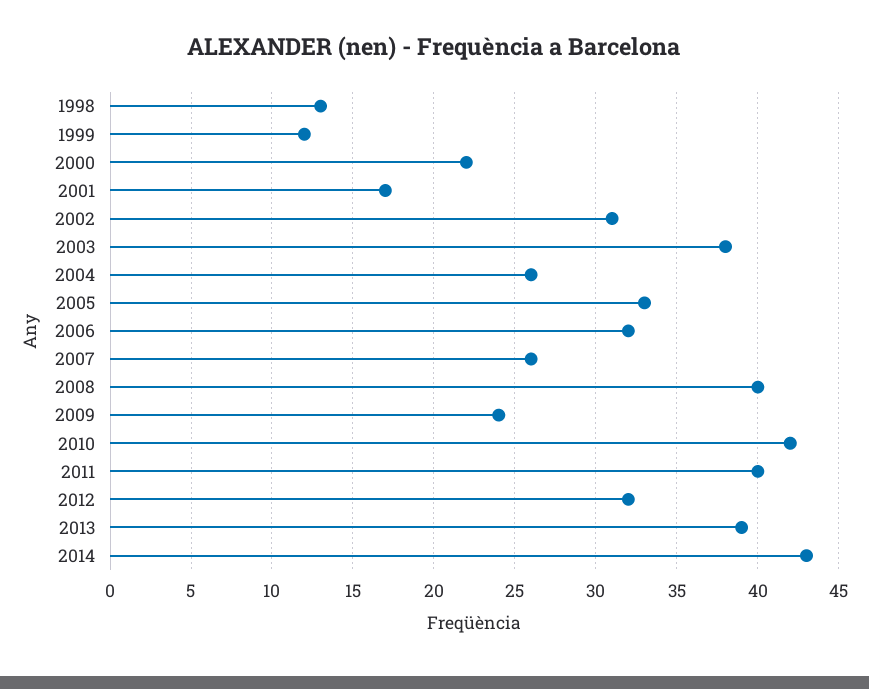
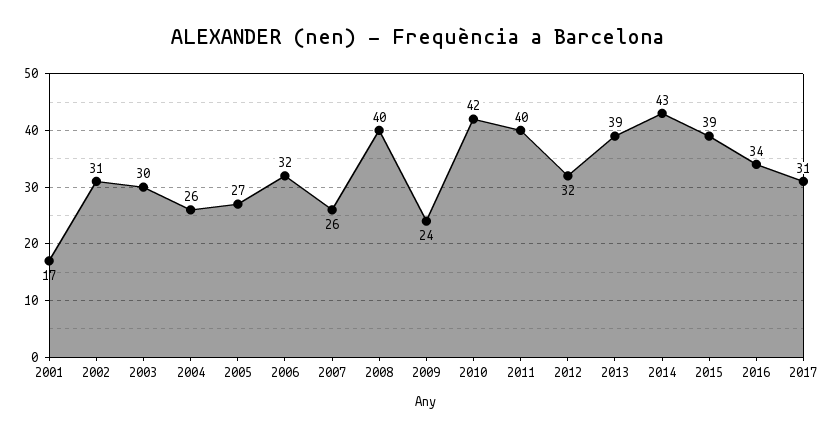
1998: 13 -> none
1999: 12 -> none
2000: 22 -> none
2003: 38 -> 30
2005: 33 -> 27
2015: none -> 39
2016: none -> 34
2017: none -> 31

